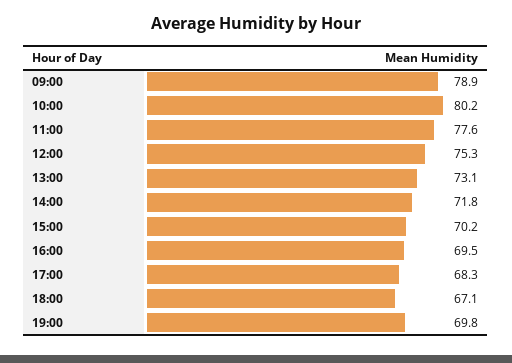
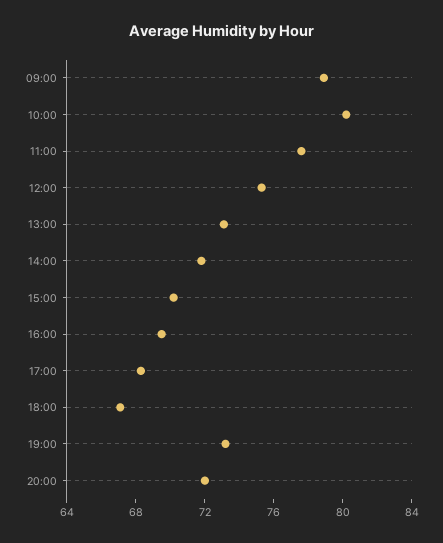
19:00: 69.8 -> 73
20:00: none -> 72

